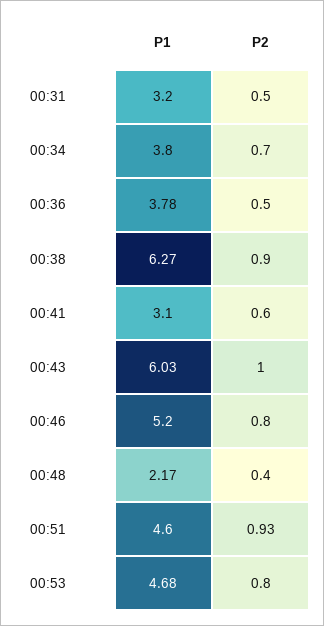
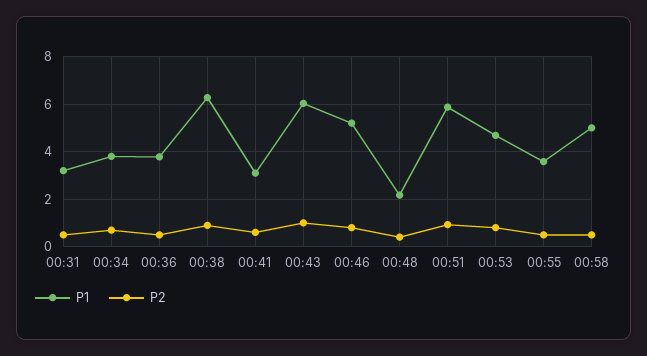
P1, 00:51: 4.6 -> 6
P1, 00:55: none -> 3.5
P2, 00:55: none -> 0.5
P1, 00:58: none -> 5
P2, 00:58: none -> 0.5

